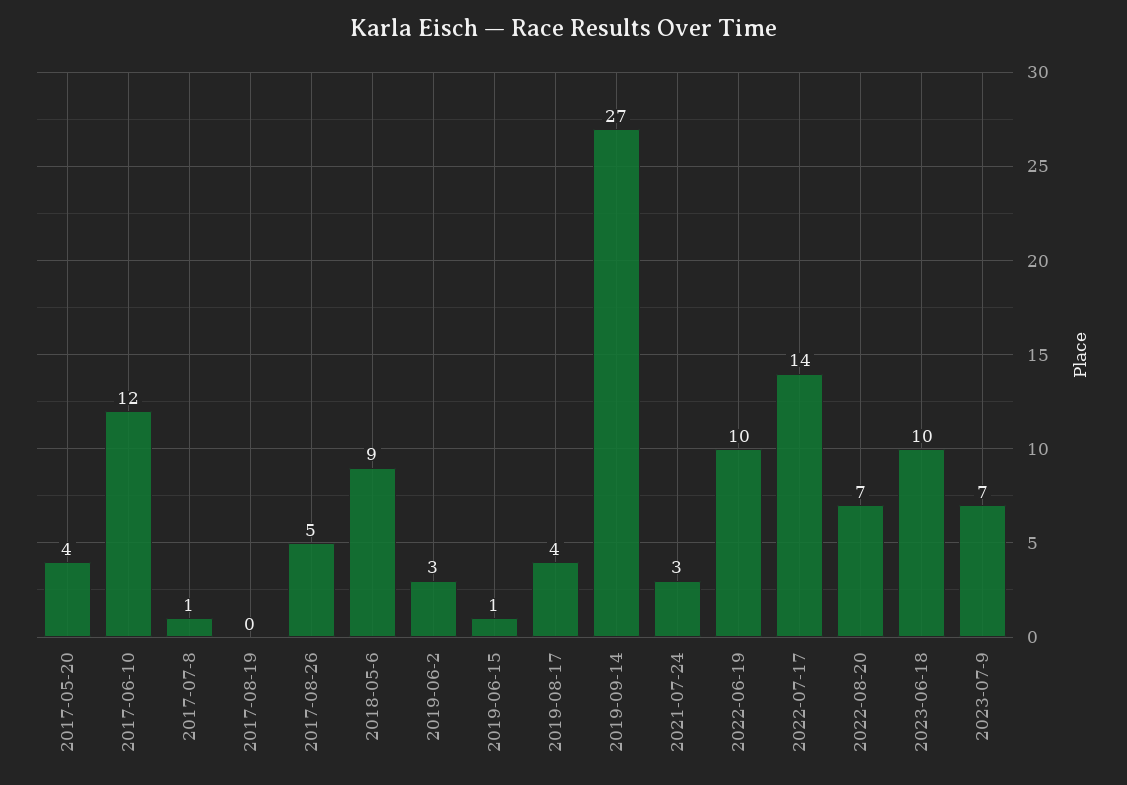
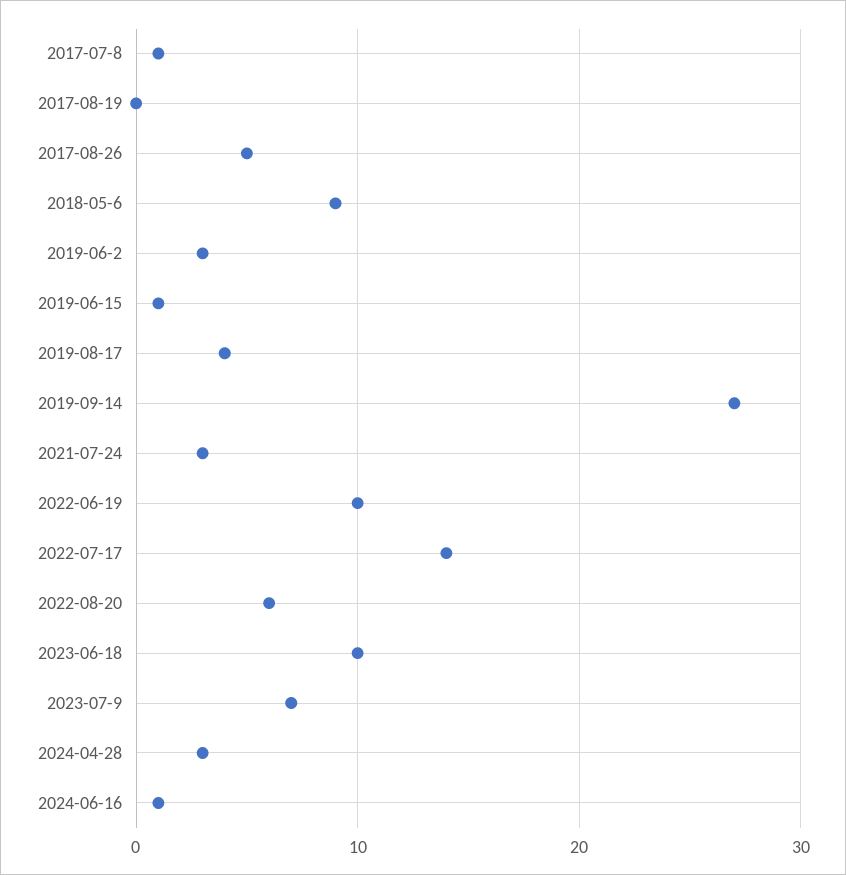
2017-05-20: 4 -> none
2017-06-10: 12 -> none
2022-08-20: 7 -> 6
2024-04-28: none -> 3
2024-06-16: none -> 1

